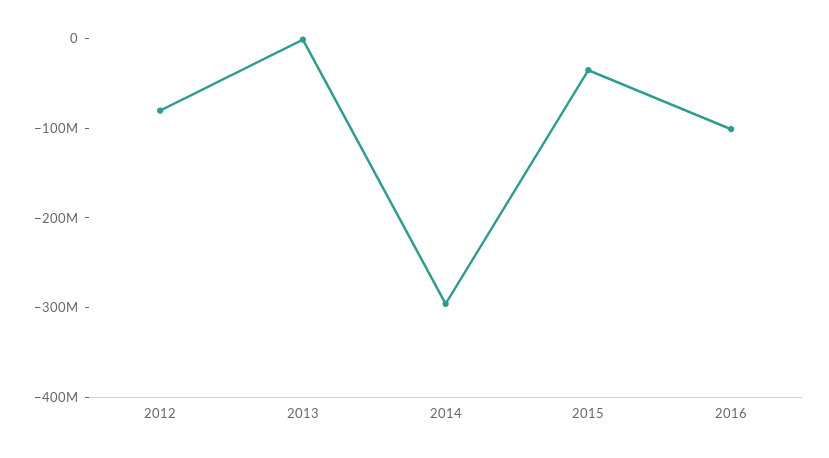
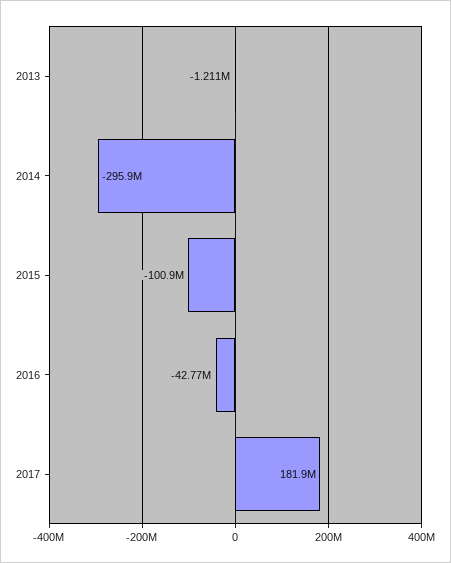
2012: -80000000 -> none
2015: -40000000 -> -100900000
2016: -100000000 -> -42770000
2017: none -> 181900000

